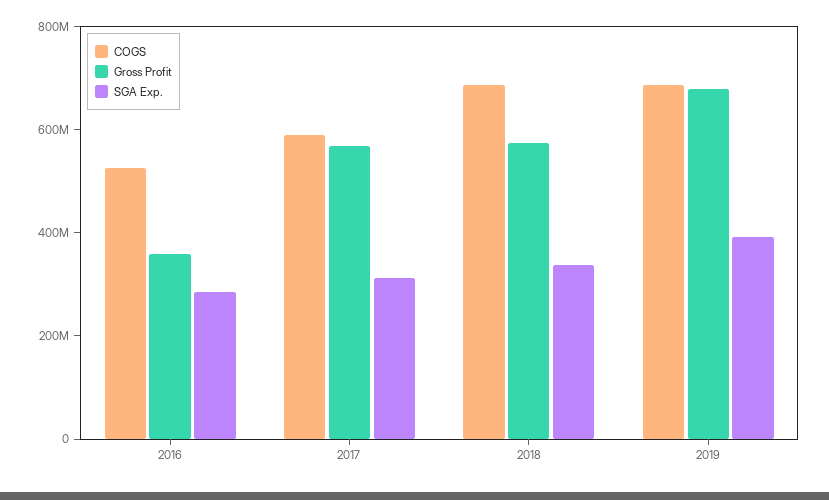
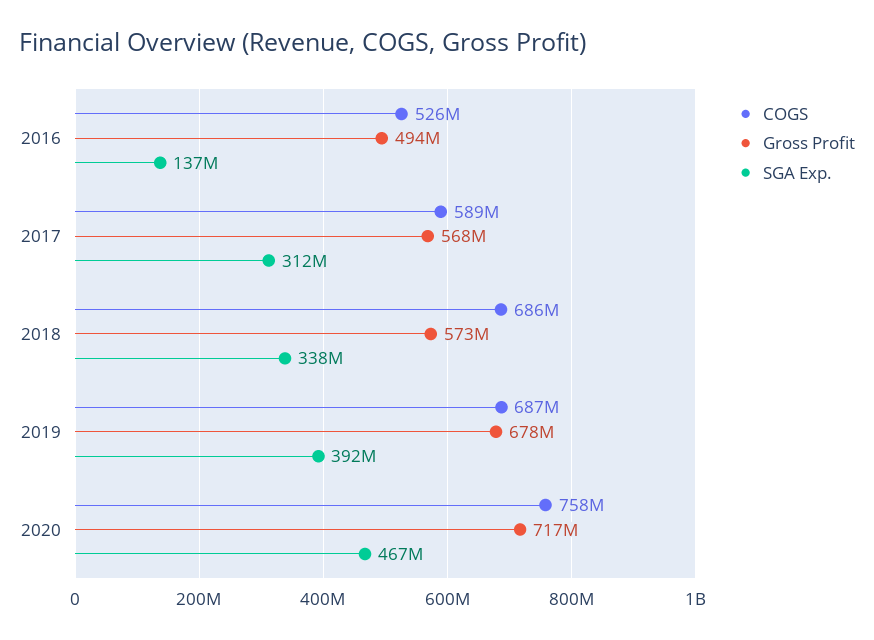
Gross Profit, 2016: 350000000 -> 494000000
SGA Exp., 2016: 300000000 -> 137000000
COGS, 2020: none -> 758000000
Gross Profit, 2020: none -> 717000000
SGA Exp., 2020: none -> 467000000

